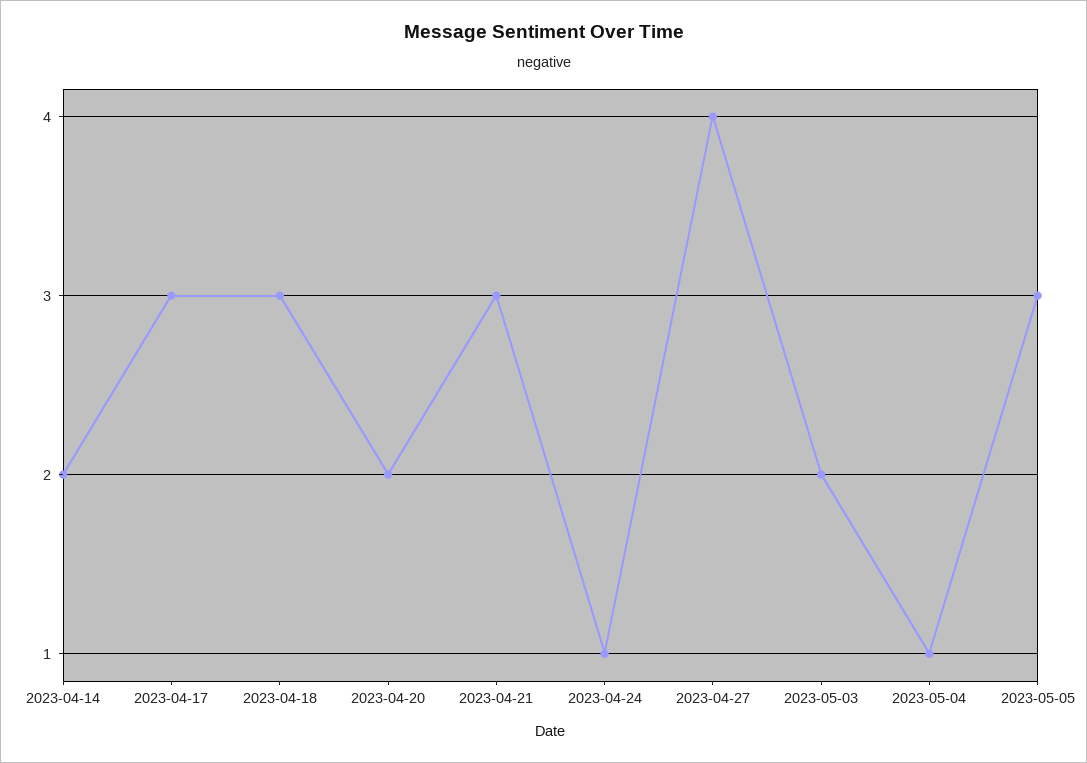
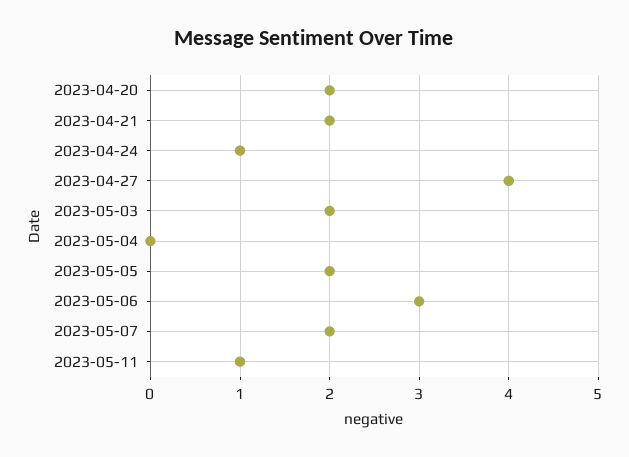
2023-04-14: 2 -> none
2023-04-17: 3 -> none
2023-04-18: 3 -> none
2023-04-21: 3 -> 2
2023-05-04: 1 -> 0
2023-05-05: 3 -> 2
2023-05-06: none -> 3
2023-05-07: none -> 2
2023-05-11: none -> 1

